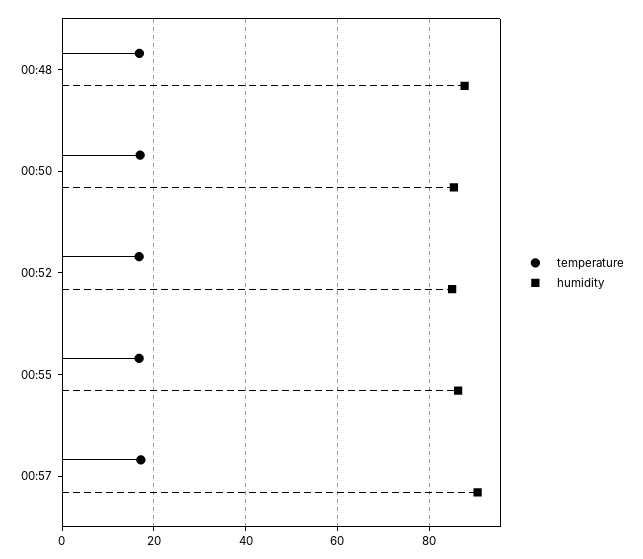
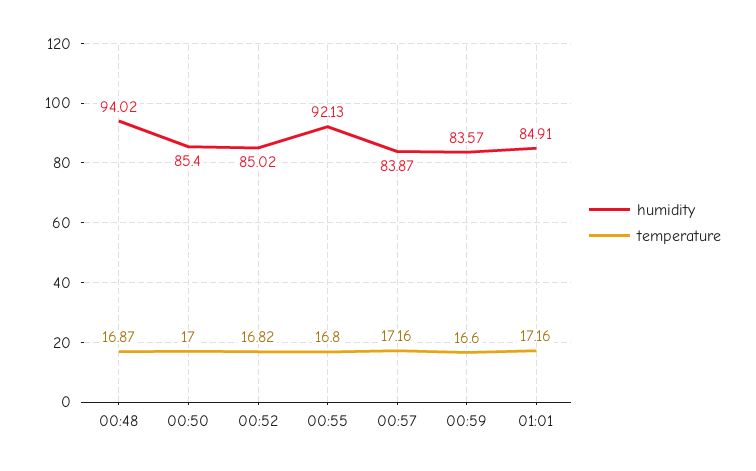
humidity, 00:48: 88 -> 94.02
humidity, 00:55: 86 -> 92.13
humidity, 00:57: 90 -> 83.87
humidity, 00:59: none -> 83.57
temperature, 00:59: none -> 16.6
humidity, 01:01: none -> 84.91
temperature, 01:01: none -> 17.16

